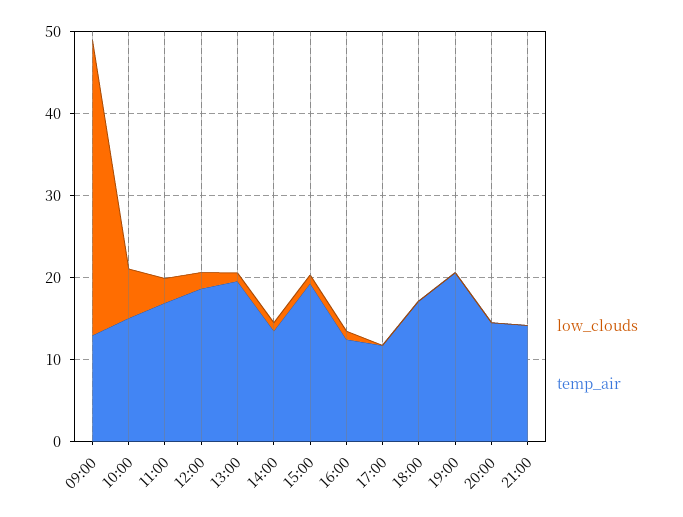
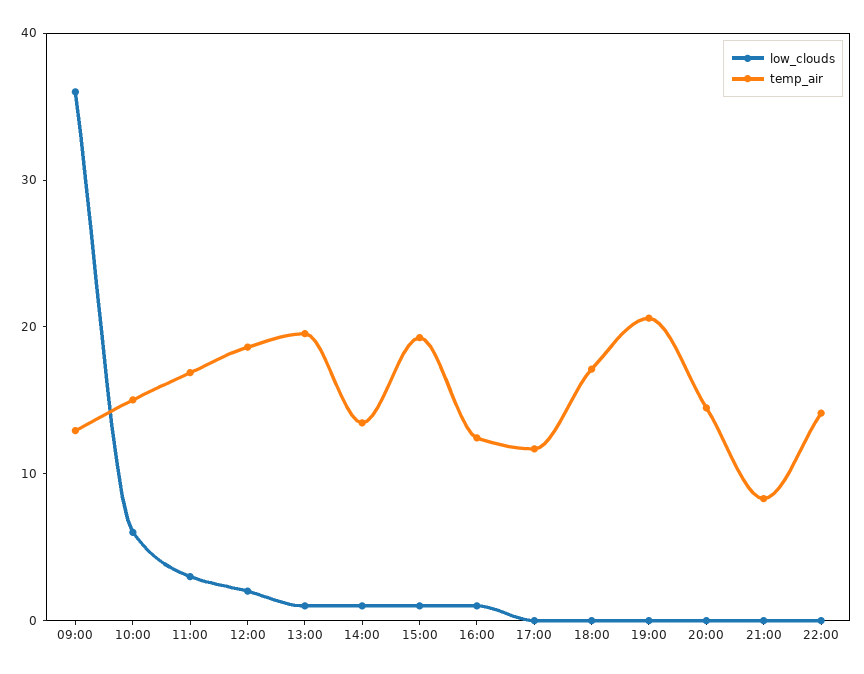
temp_air, 21:00: 14 -> 8
low_clouds, 22:00: none -> 0
temp_air, 22:00: none -> 14

